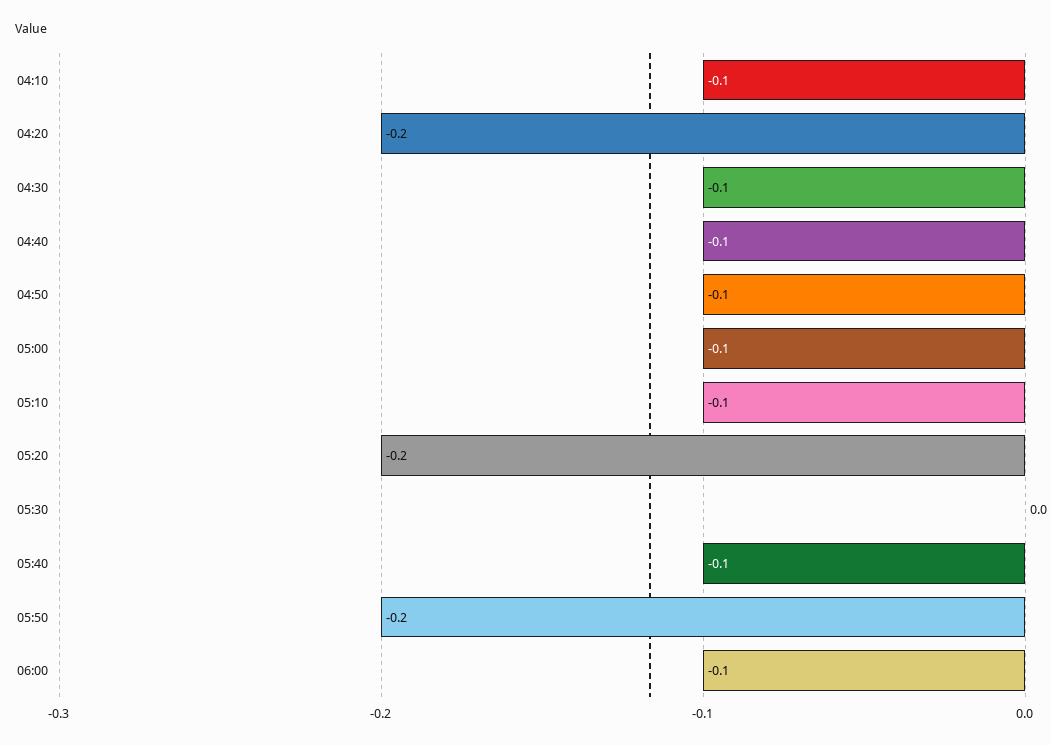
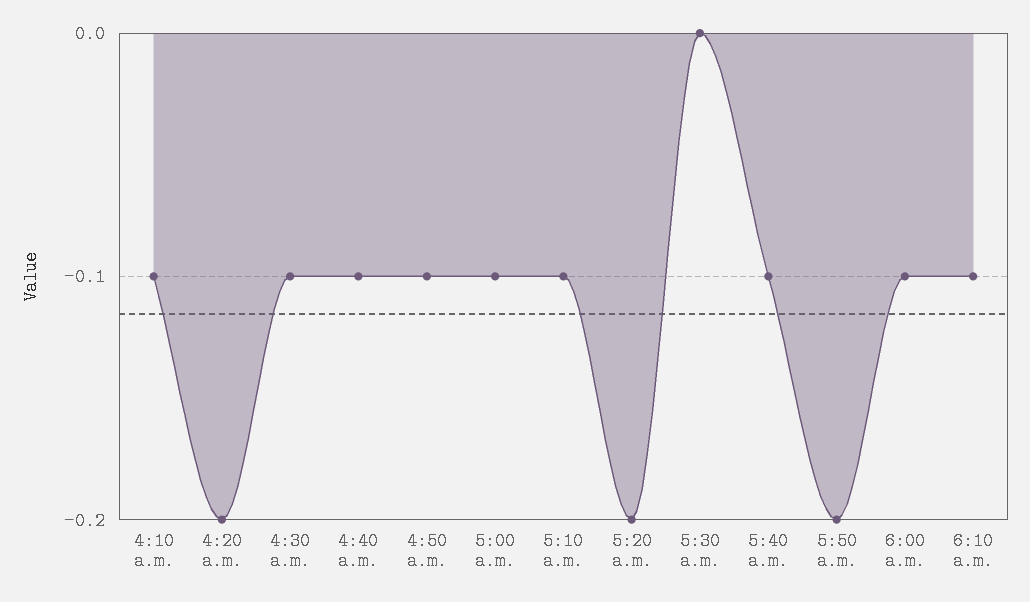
6:10 a.m.: none -> -0.1

